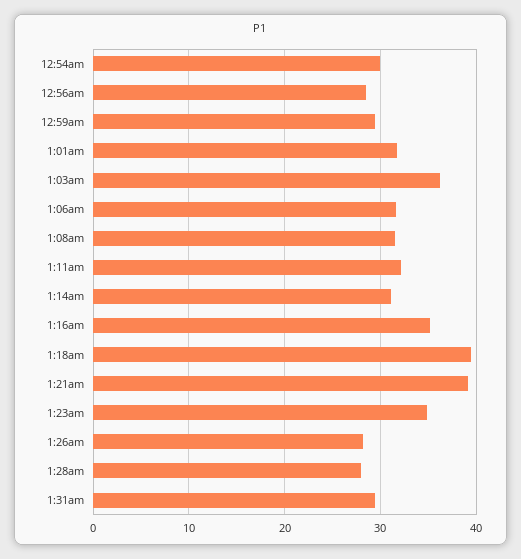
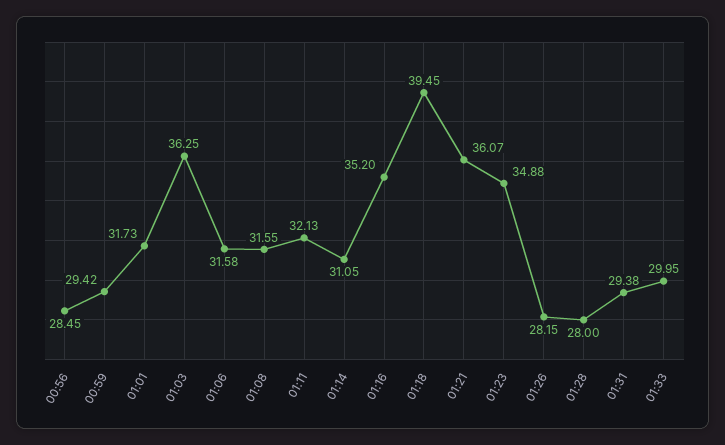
12:54am: 30 -> none
1:21am: 39 -> 36.07
01:33: none -> 29.95

